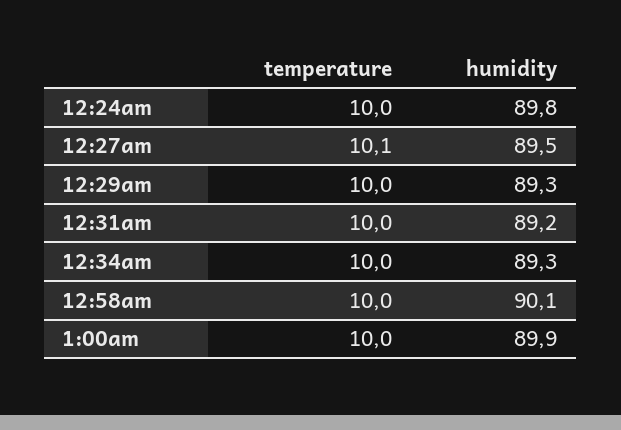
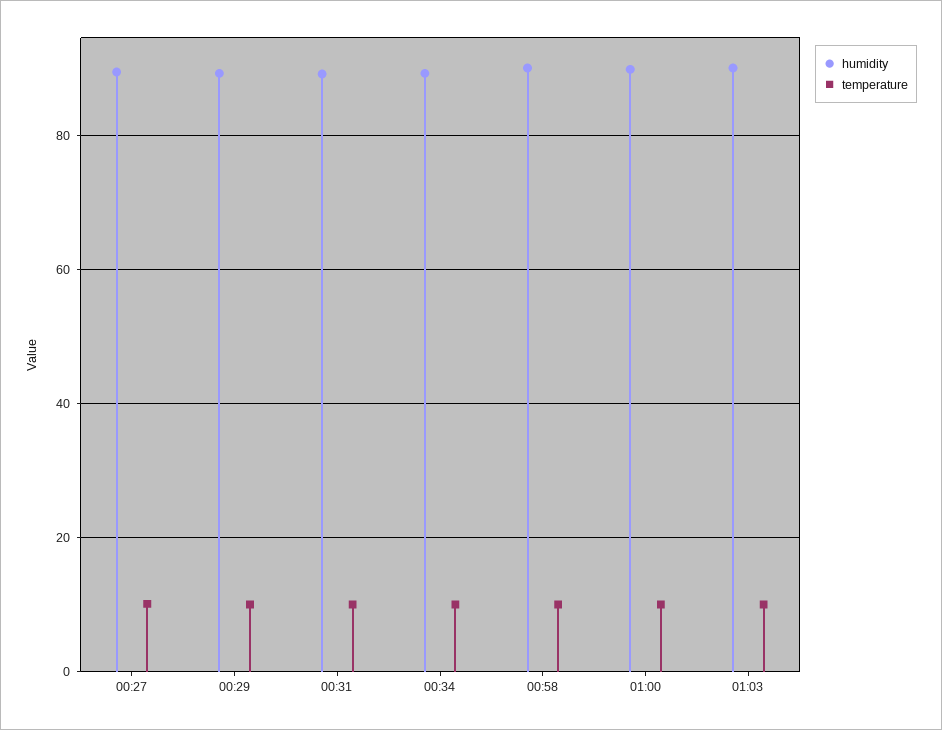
temperature, 12:24am: 10 -> none
humidity, 12:24am: 89.8 -> none
humidity, 01:03: none -> 90
temperature, 01:03: none -> 10

